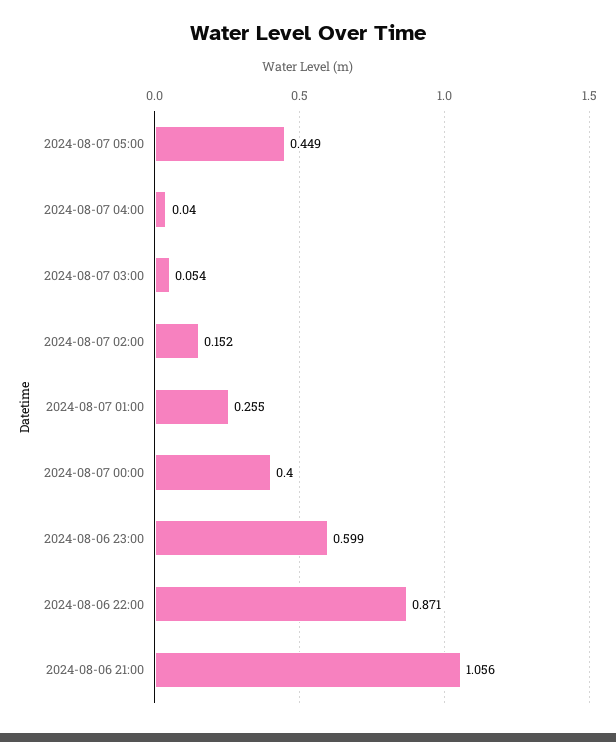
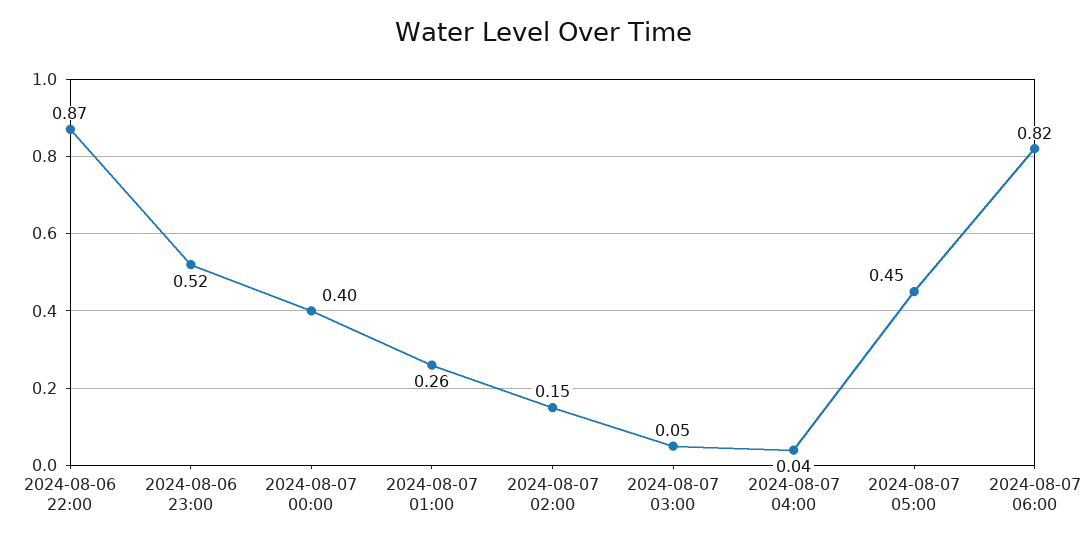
2024-08-06 23:00: 0.599 -> 0.52
2024-08-06 21:00: 1.056 -> none
2024-08-07 06:00: none -> 0.82

